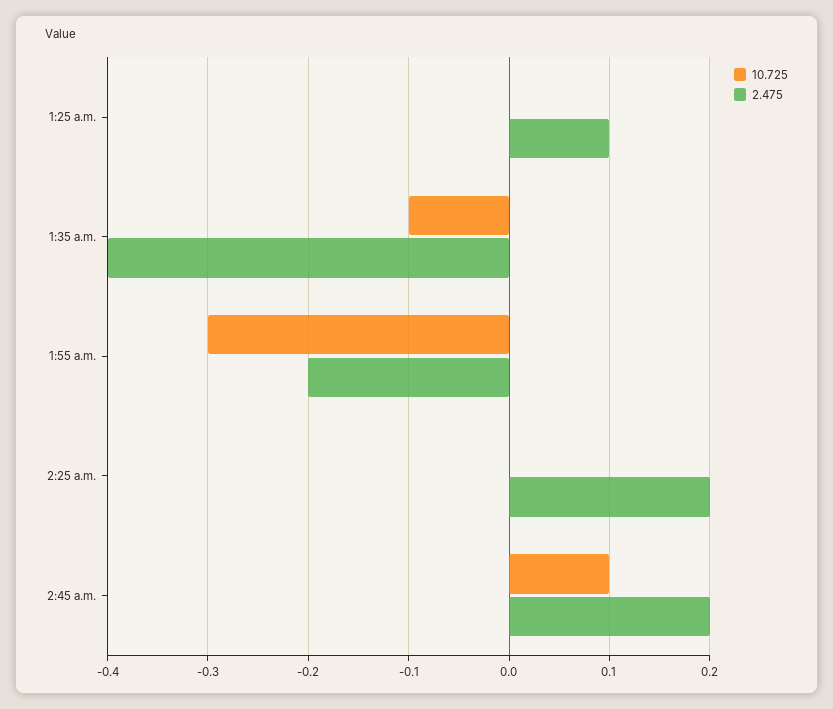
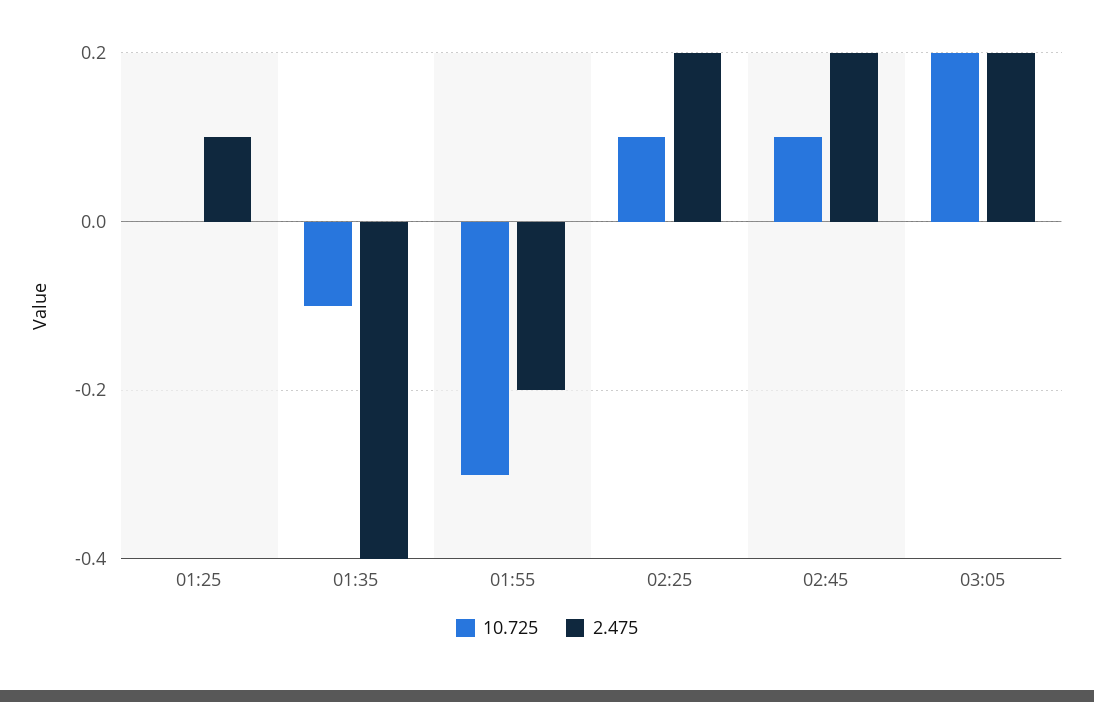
10.725, 2:25 a.m.: 0 -> 0.1
10.725, 03:05: none -> 0.2
2.475, 03:05: none -> 0.2

